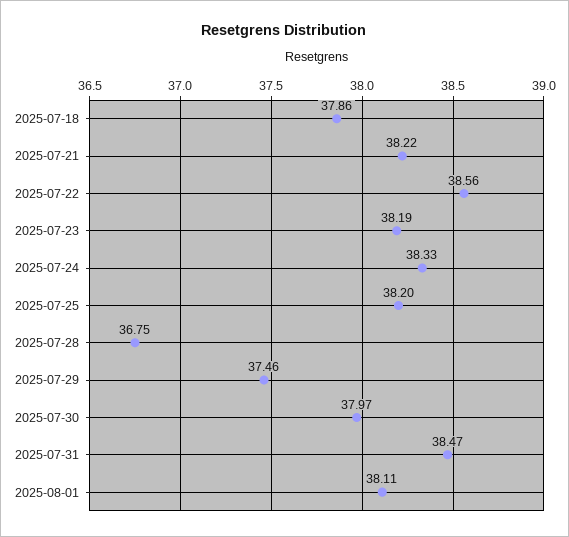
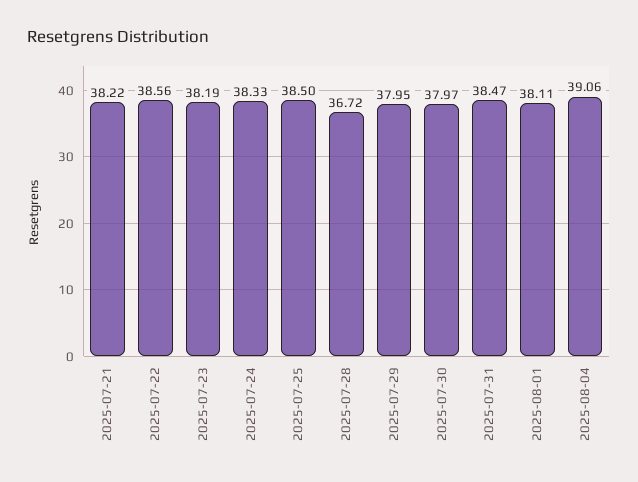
2025-07-18: 37.86 -> none
2025-07-25: 38.2 -> 38.5
2025-07-28: 36.75 -> 36.72
2025-07-29: 37.46 -> 37.95
2025-08-04: none -> 39.06

